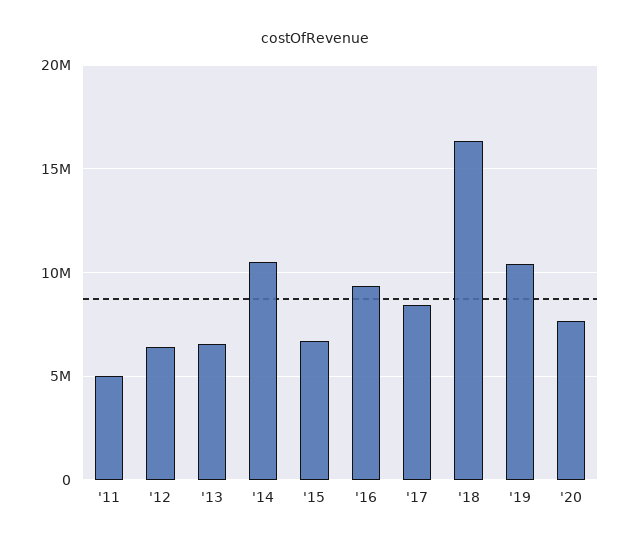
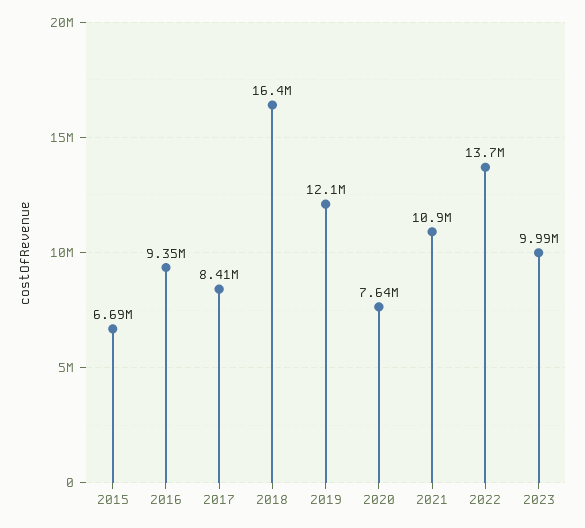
'11: 5000000 -> none
'12: 6500000 -> none
'13: 6500000 -> none
'14: 10500000 -> none
'19: 10500000 -> 12100000
2021: none -> 10900000
2022: none -> 13700000
2023: none -> 9990000

